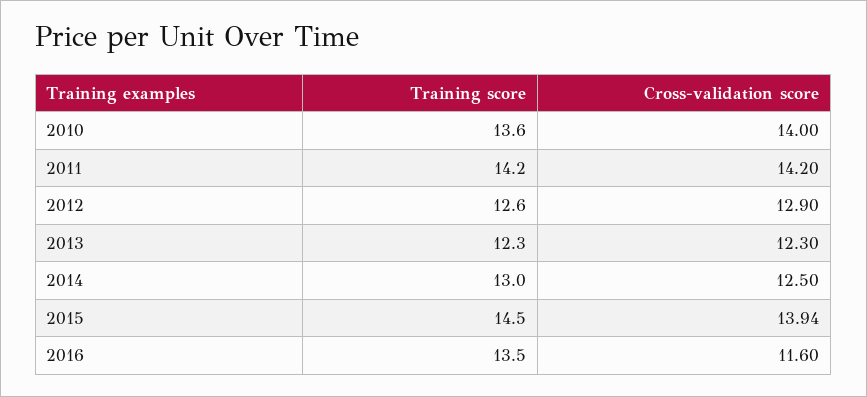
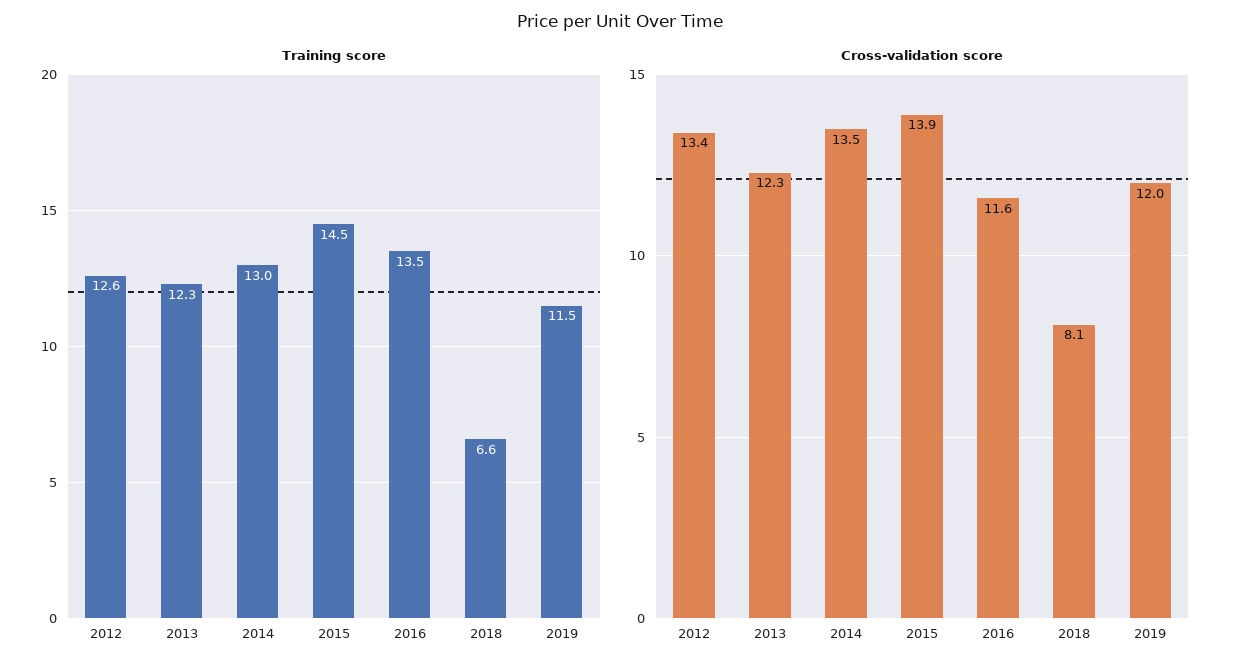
Training score, 2010: 13.6 -> none
Cross-validation score, 2010: 14 -> none
Training score, 2011: 14.2 -> none
Cross-validation score, 2011: 14.2 -> none
Cross-validation score, 2012: 12.9 -> 13.4
Cross-validation score, 2014: 12.5 -> 13.5
Training score, 2018: none -> 6.6
Training score, 2019: none -> 11.5
Cross-validation score, 2018: none -> 8.1
Cross-validation score, 2019: none -> 12

